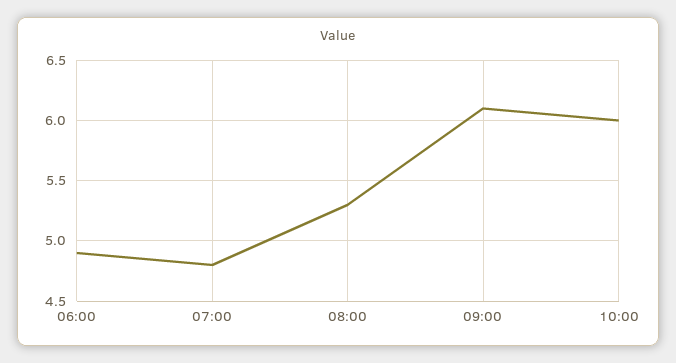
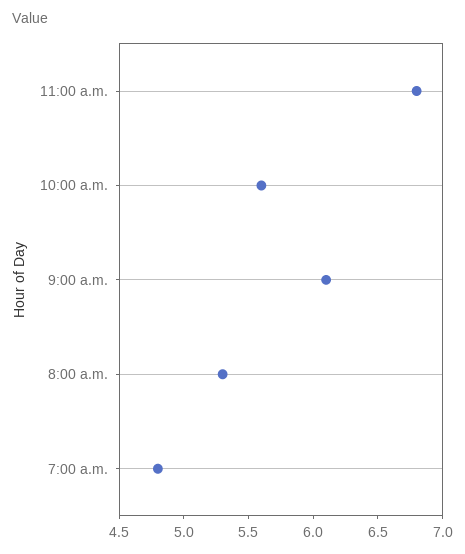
06:00: 4.9 -> none
10:00: 6 -> 5.6
11:00 a.m.: none -> 6.8

